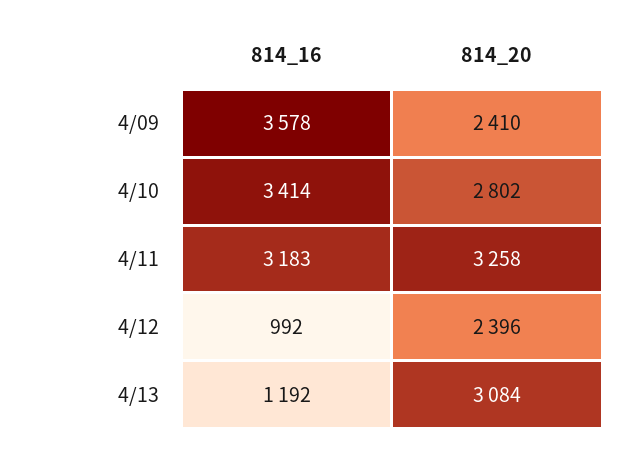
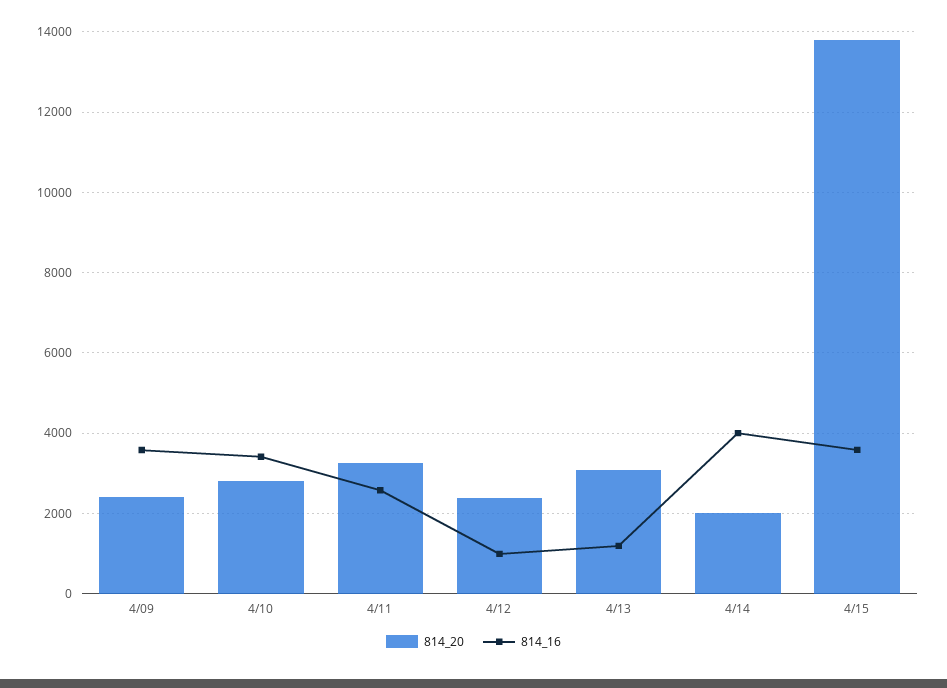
814_16, 4/11: 3183 -> 2600
814_20, 4/14: none -> 2000
814_16, 4/14: none -> 4000
814_20, 4/15: none -> 13800
814_16, 4/15: none -> 3600

